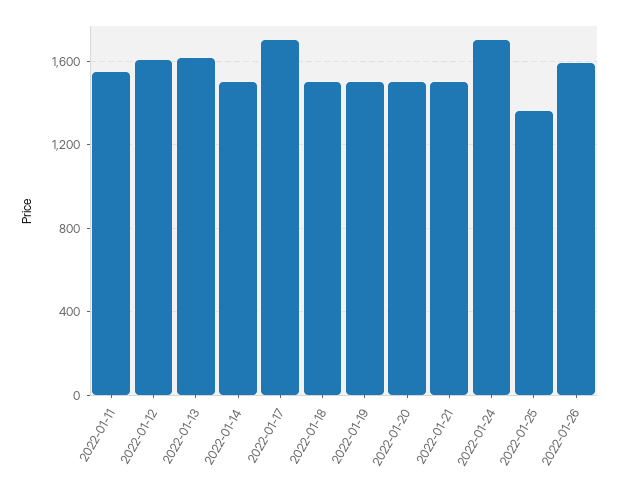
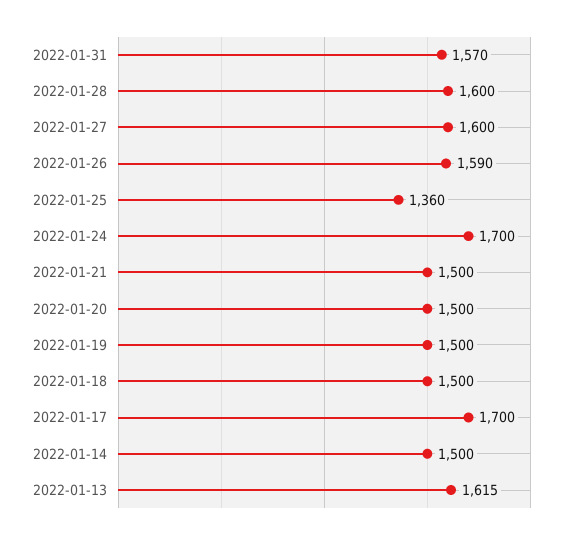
2022-01-11: 1550 -> none
2022-01-12: 1600 -> none
2022-01-31: none -> 1570
2022-01-28: none -> 1600
2022-01-27: none -> 1600

